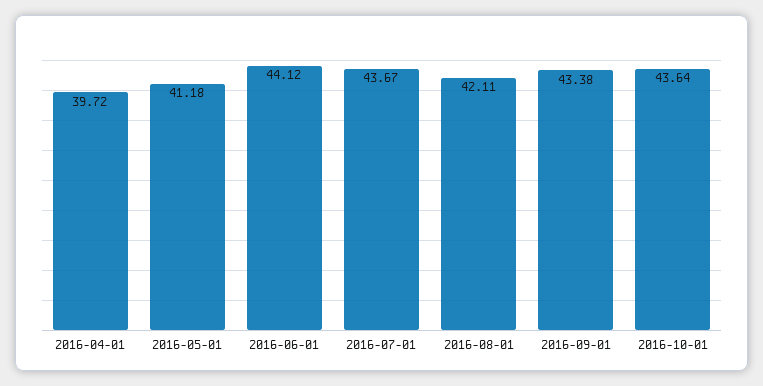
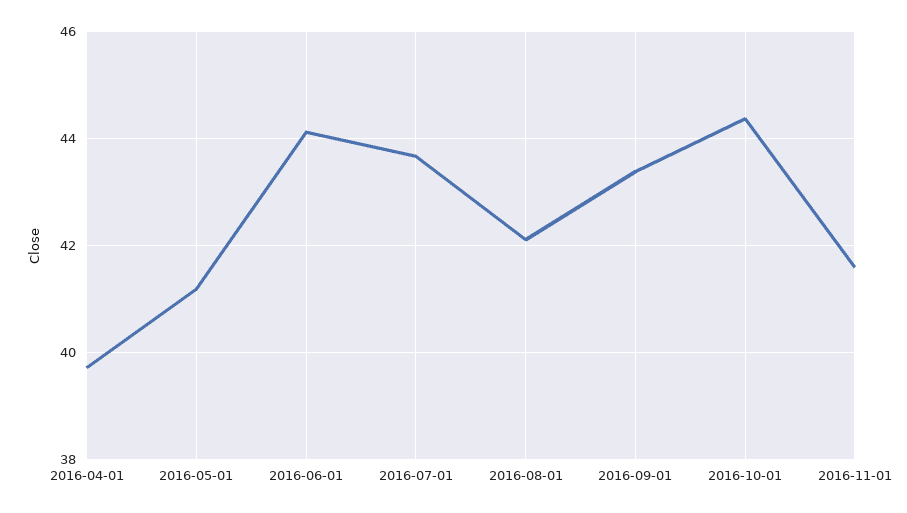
2016-10-01: 43.64 -> 44.4
2016-11-01: none -> 41.6

